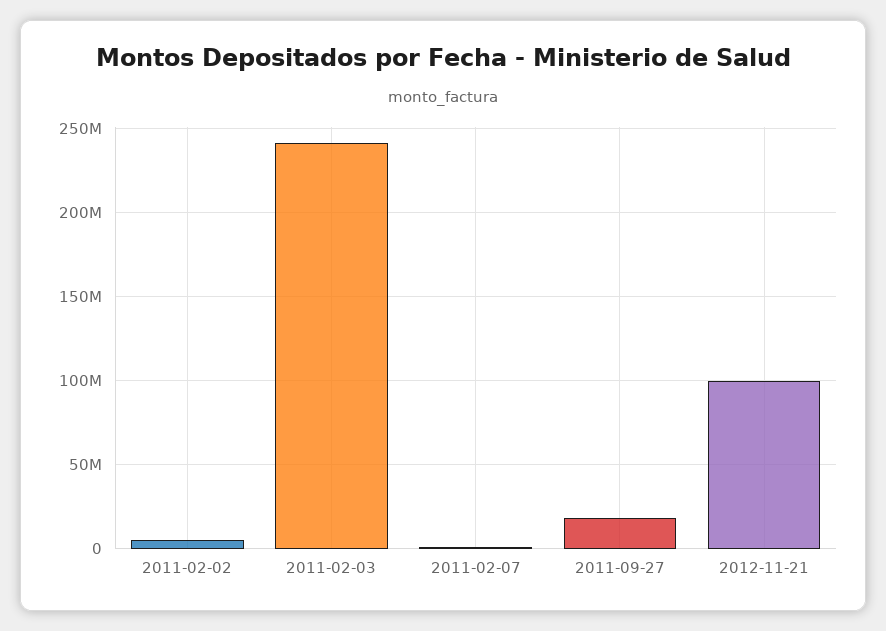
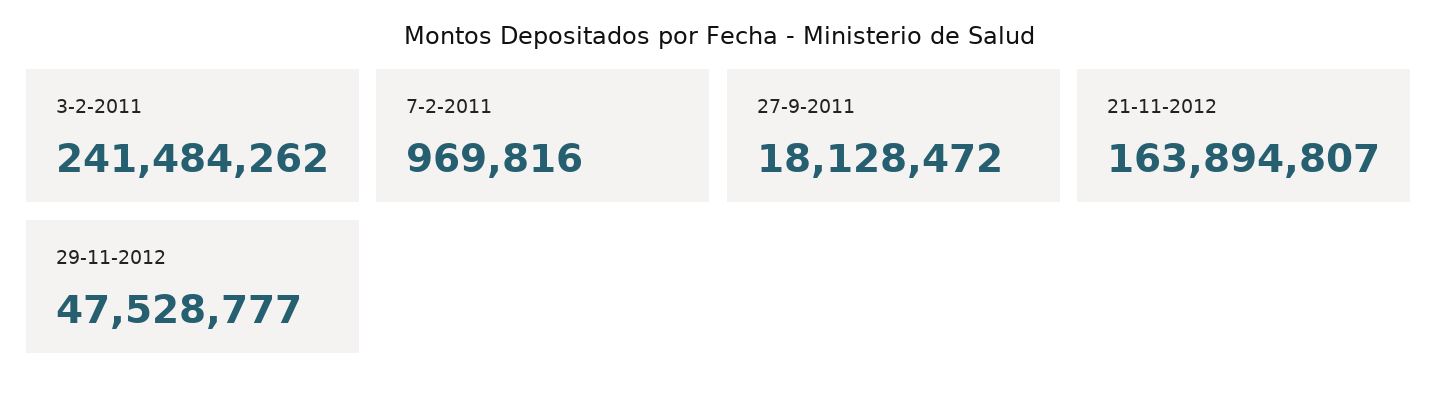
2011-02-02: 5000000 -> none
2012-11-21: 100000000 -> 163894807
29-11-2012: none -> 47528777

